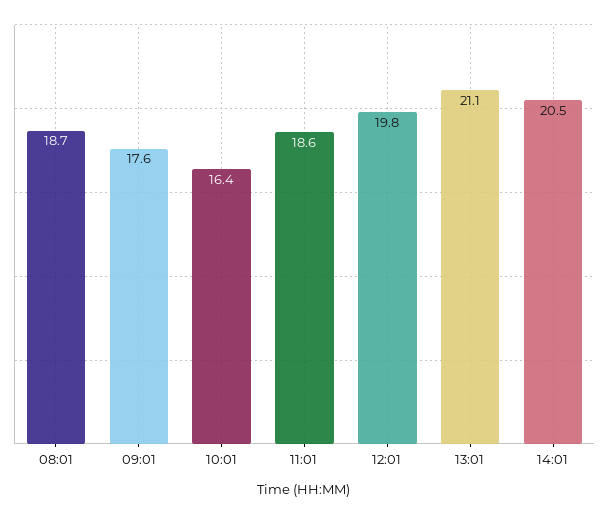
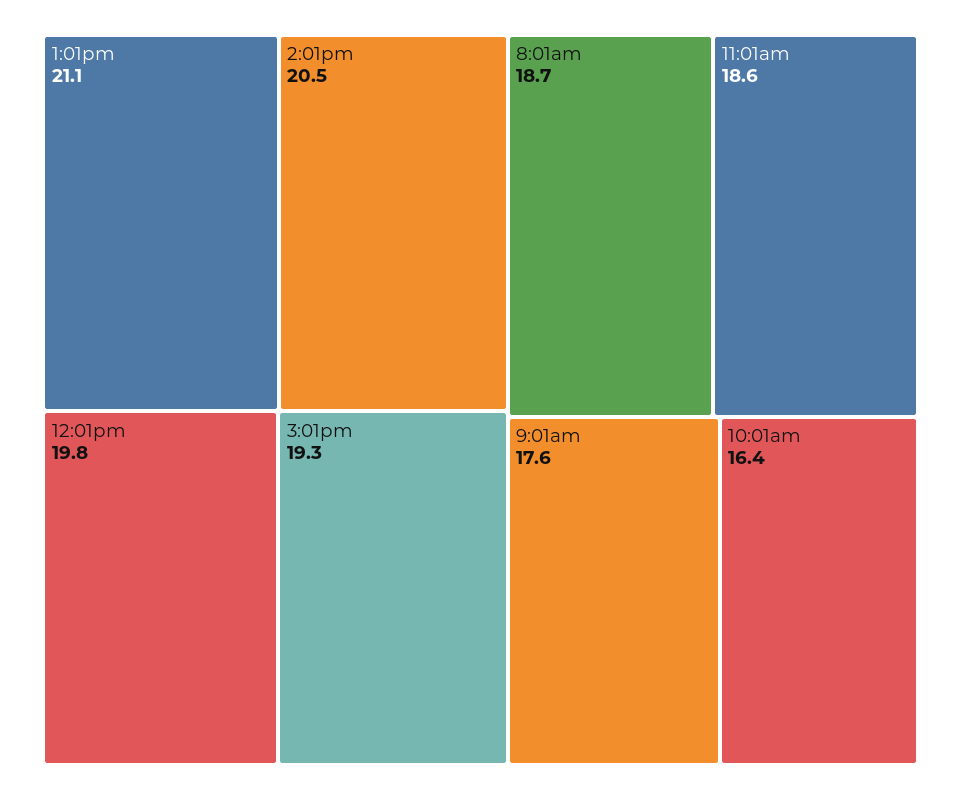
3:01pm: none -> 19.3

